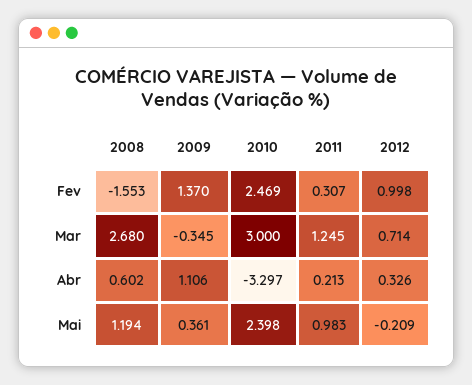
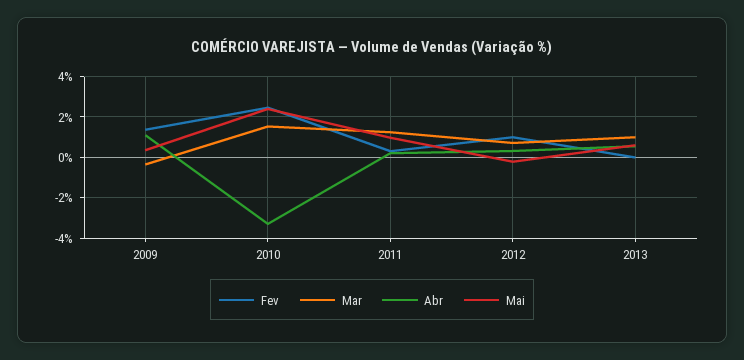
Fev, 2008: -1.553 -> none
Mar, 2008: 2.68 -> none
Mar, 2010: 3 -> 1.5
Abr, 2008: 0.602 -> none
Mai, 2008: 1.194 -> none
Fev, 2013: none -> 0
Mar, 2013: none -> 1
Abr, 2013: none -> 0.5
Mai, 2013: none -> 0.5

